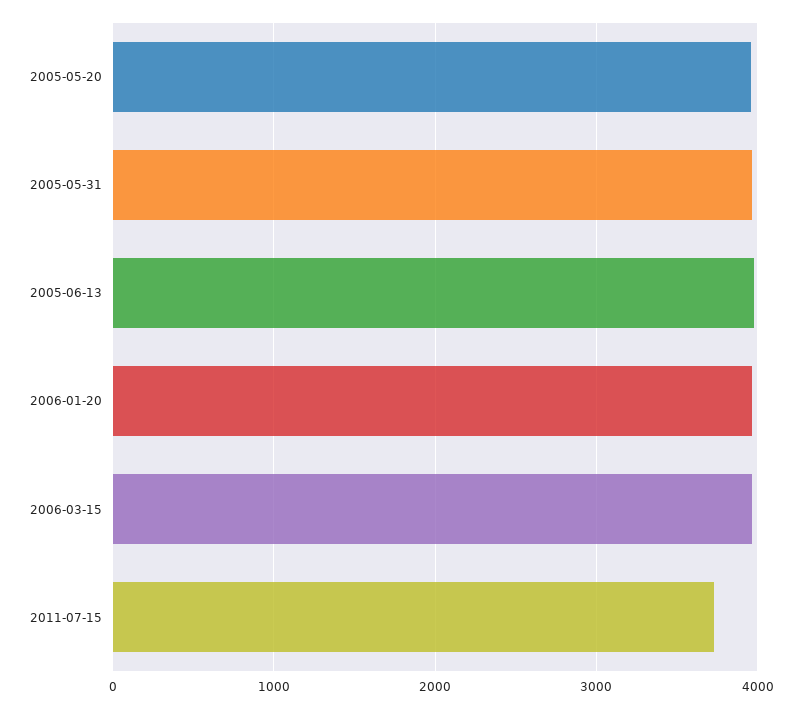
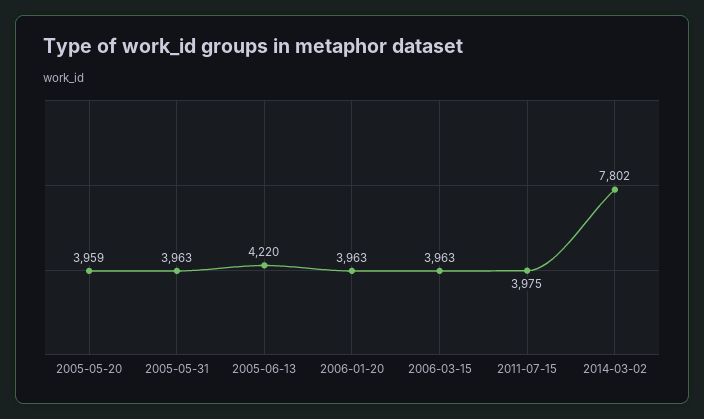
2005-06-13: 4000 -> 4220
2011-07-15: 3700 -> 3975
2014-03-02: none -> 7802

